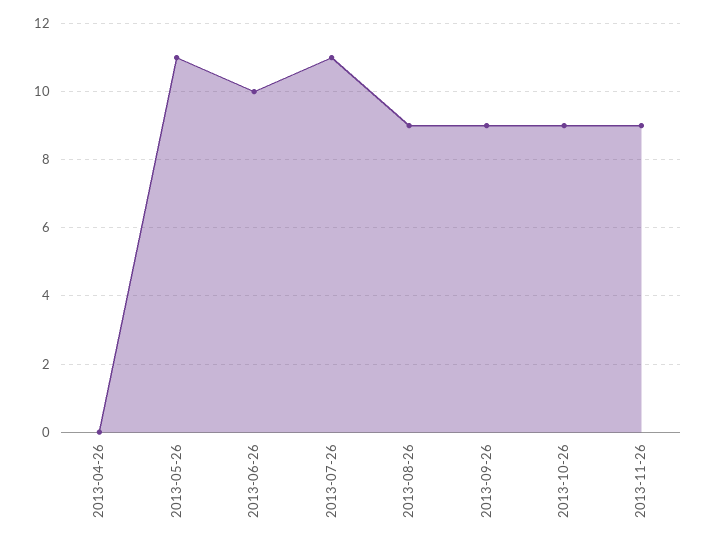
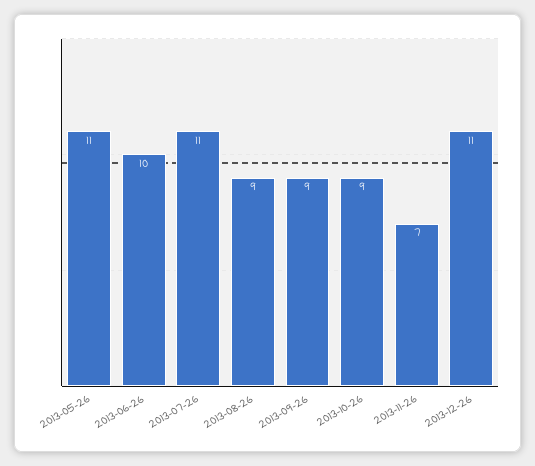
2013-04-26: 0 -> none
2013-11-26: 9 -> 7
2013-12-26: none -> 11

